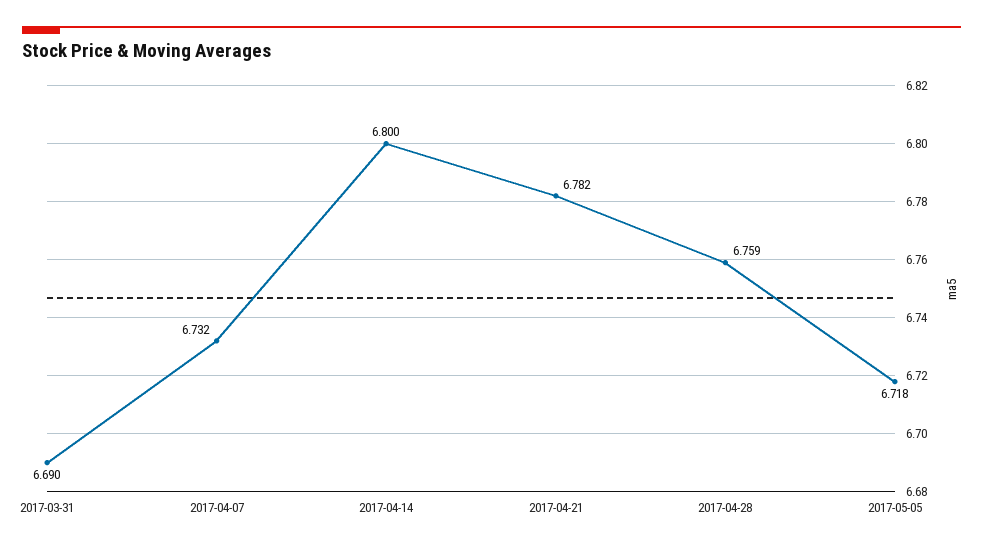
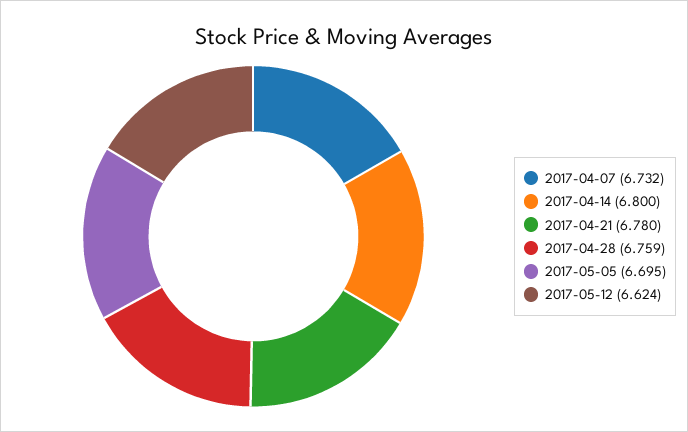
2017-03-31: 6.69 -> none
2017-04-21: 6.782 -> 6.78
2017-05-05: 6.718 -> 6.695
2017-05-12: none -> 6.624

